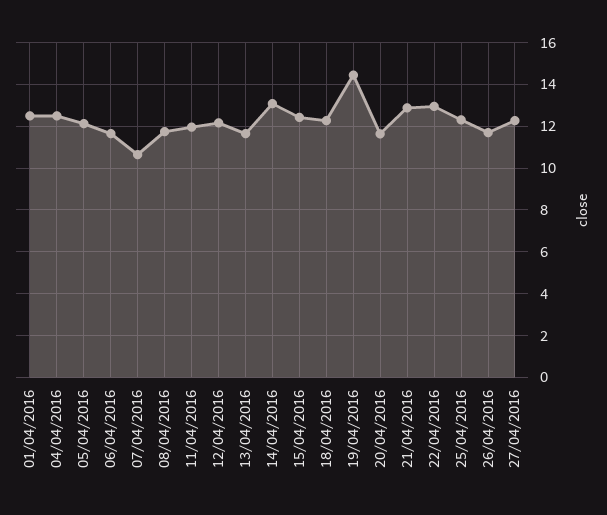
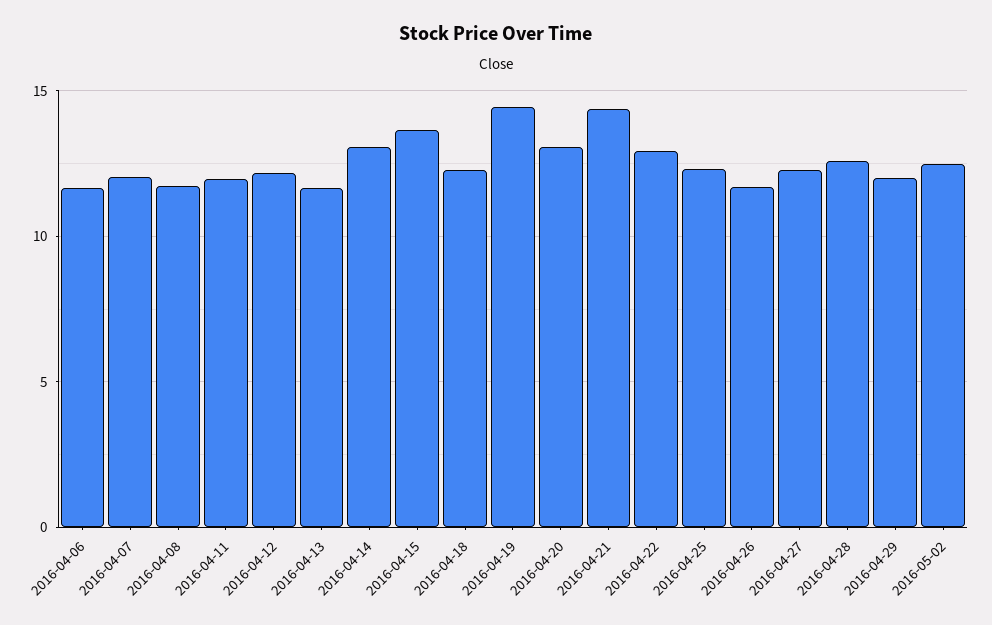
01/04/2016: 12.5 -> none
04/04/2016: 12.5 -> none
05/04/2016: 12 -> none
07/04/2016: 10.5 -> 12
15/04/2016: 12.5 -> 13.5
20/04/2016: 11.5 -> 13
21/04/2016: 13 -> 14.5
2016-04-28: none -> 12.5
2016-04-29: none -> 12
2016-05-02: none -> 12.5

